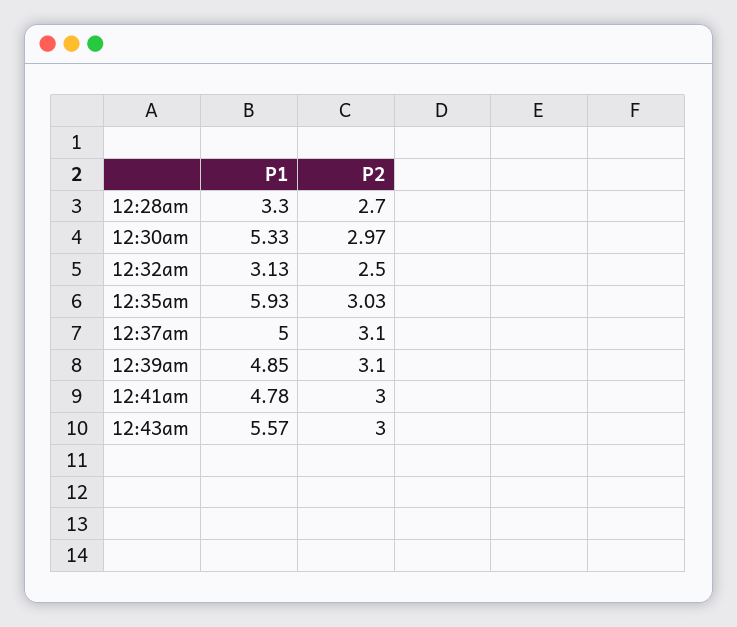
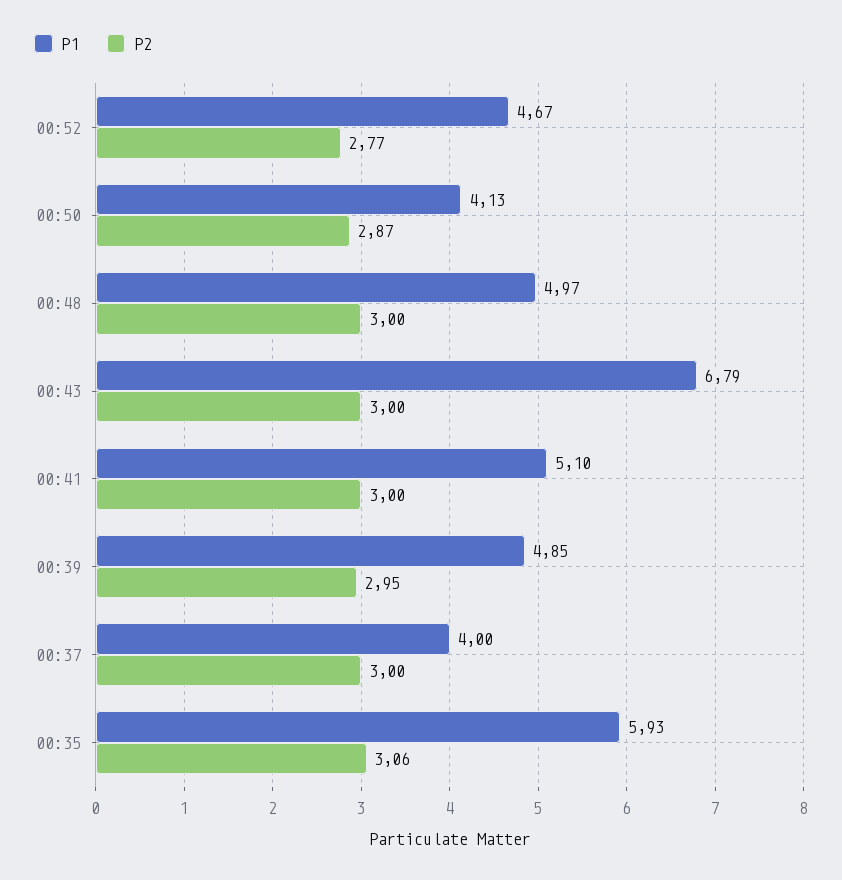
P1, 12:28am: 3.3 -> none
P2, 12:28am: 2.7 -> none
P1, 12:30am: 5.33 -> none
P2, 12:30am: 2.97 -> none
P1, 12:32am: 3.13 -> none
P2, 12:32am: 2.5 -> none
P2, 12:35am: 3.03 -> 3.06
P1, 12:37am: 5 -> 4
P2, 12:37am: 3.1 -> 3
P2, 12:39am: 3.1 -> 2.95
P1, 12:41am: 4.78 -> 5.1
P1, 12:43am: 5.57 -> 6.79
P1, 00:52: none -> 4.67
P2, 00:52: none -> 2.77
P1, 00:50: none -> 4.13
P2, 00:50: none -> 2.87
P1, 00:48: none -> 4.97
P2, 00:48: none -> 3

